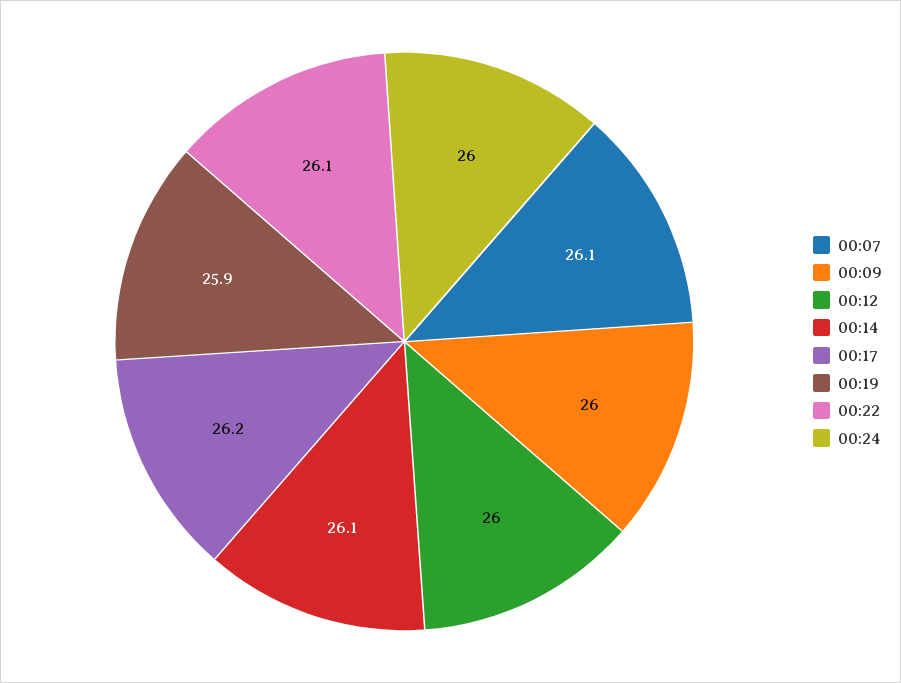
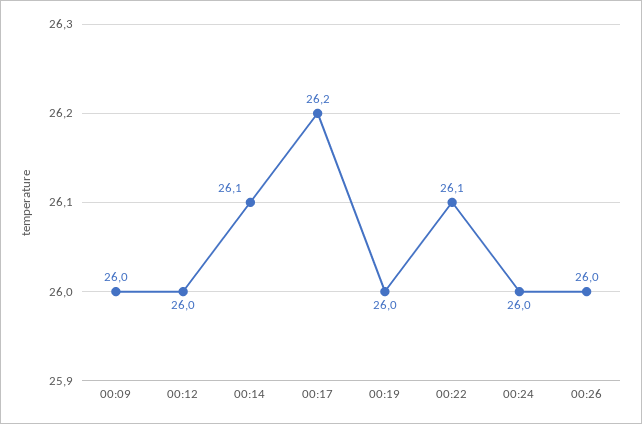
00:07: 26.1 -> none
00:19: 25.9 -> 26
00:26: none -> 26

